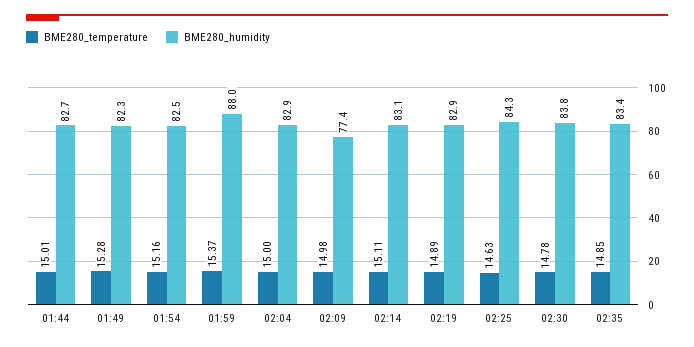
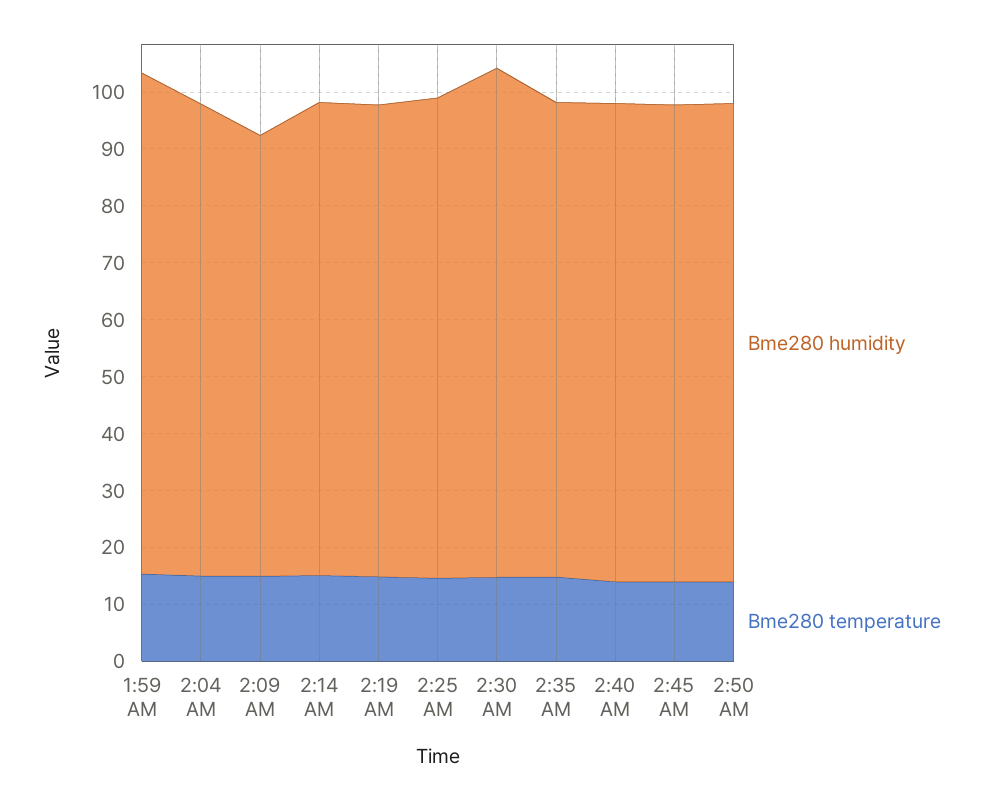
BME280_temperature, 01:44: 15.01 -> none
BME280_humidity, 01:44: 82.7 -> none
BME280_temperature, 01:49: 15.28 -> none
BME280_humidity, 01:49: 82.3 -> none
BME280_temperature, 01:54: 15.16 -> none
BME280_humidity, 01:54: 82.5 -> none
BME280_humidity, 02:30: 83.8 -> 90
BME280_humidity, 2:40 AM: none -> 84
BME280_temperature, 2:40 AM: none -> 14
BME280_humidity, 2:45 AM: none -> 84
BME280_temperature, 2:45 AM: none -> 14
BME280_humidity, 2:50 AM: none -> 84
BME280_temperature, 2:50 AM: none -> 14

